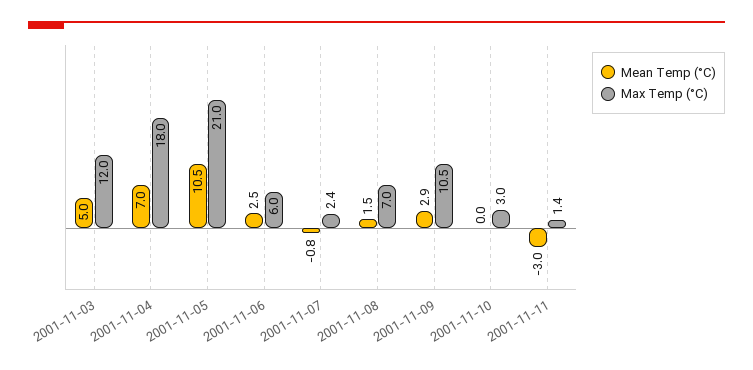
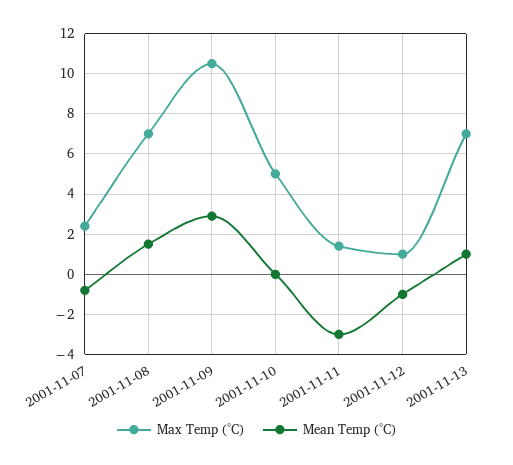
Mean Temp (°C), 2001-11-03: 5 -> none
Max Temp (°C), 2001-11-03: 12 -> none
Mean Temp (°C), 2001-11-04: 7 -> none
Max Temp (°C), 2001-11-04: 18 -> none
Mean Temp (°C), 2001-11-05: 10.5 -> none
Max Temp (°C), 2001-11-05: 21 -> none
Mean Temp (°C), 2001-11-06: 2.5 -> none
Max Temp (°C), 2001-11-06: 6 -> none
Max Temp (°C), 2001-11-10: 3 -> 5
Max Temp (°C), 2001-11-12: none -> 1
Mean Temp (°C), 2001-11-12: none -> -1
Max Temp (°C), 2001-11-13: none -> 7
Mean Temp (°C), 2001-11-13: none -> 1

